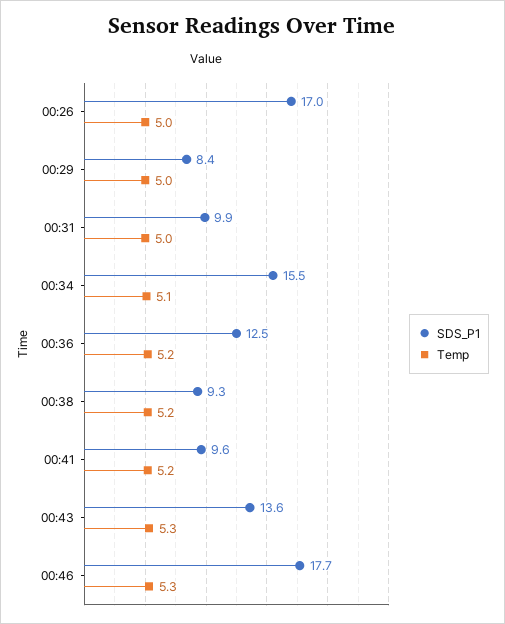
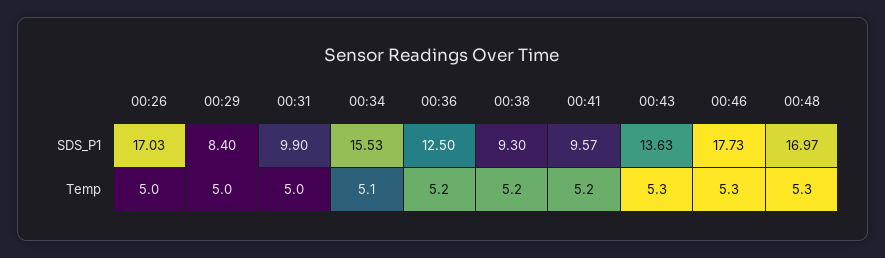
SDS_P1, 00:48: none -> 16.97
Temp, 00:48: none -> 5.3

